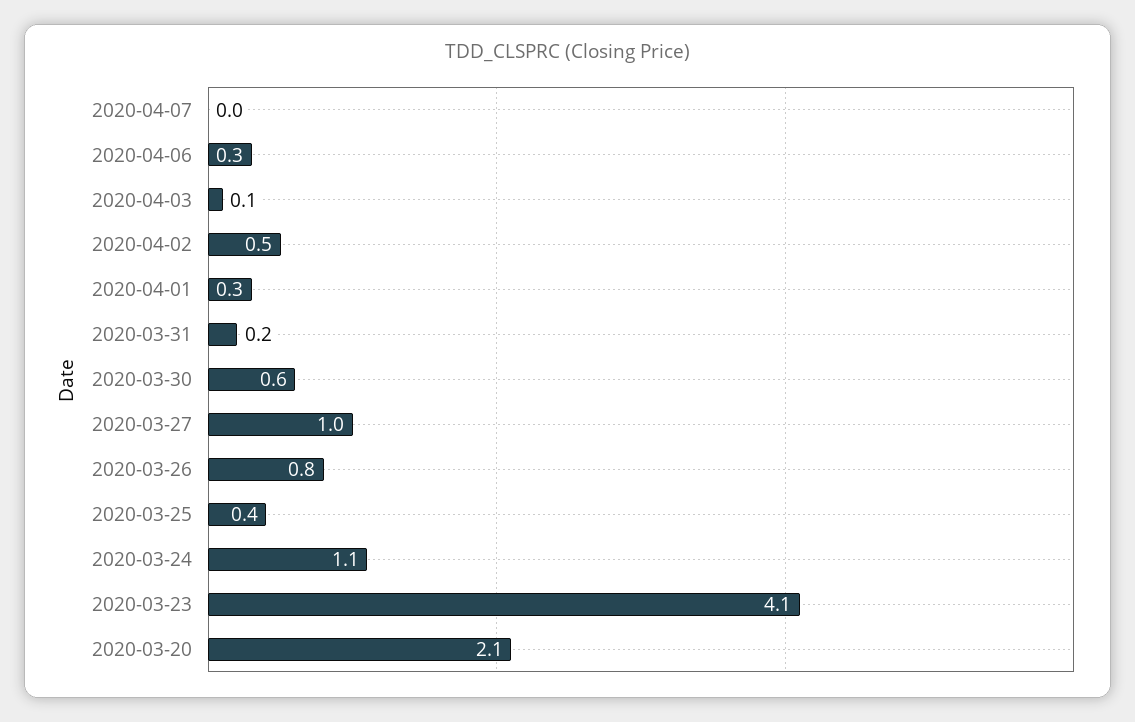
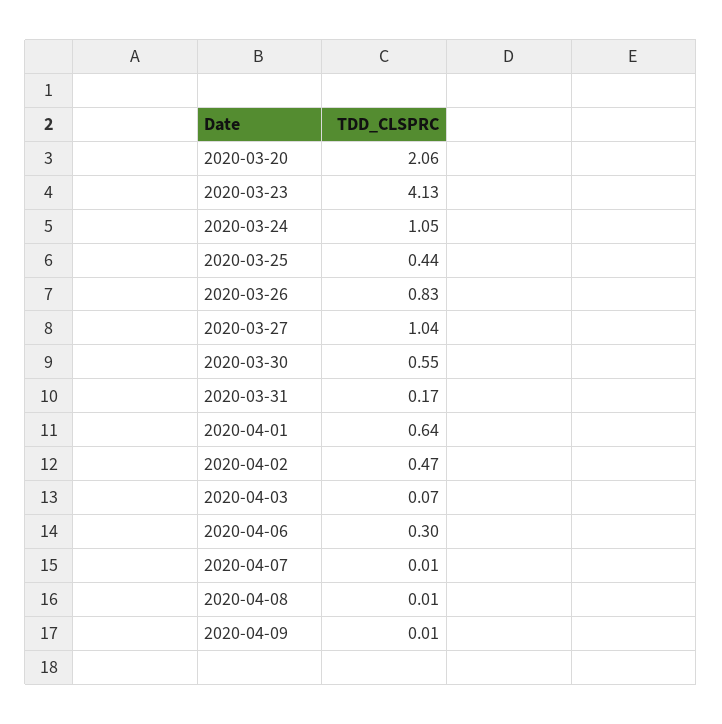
2020-04-01: 0.3 -> 0.64
2020-04-08: none -> 0.01
2020-04-09: none -> 0.01

